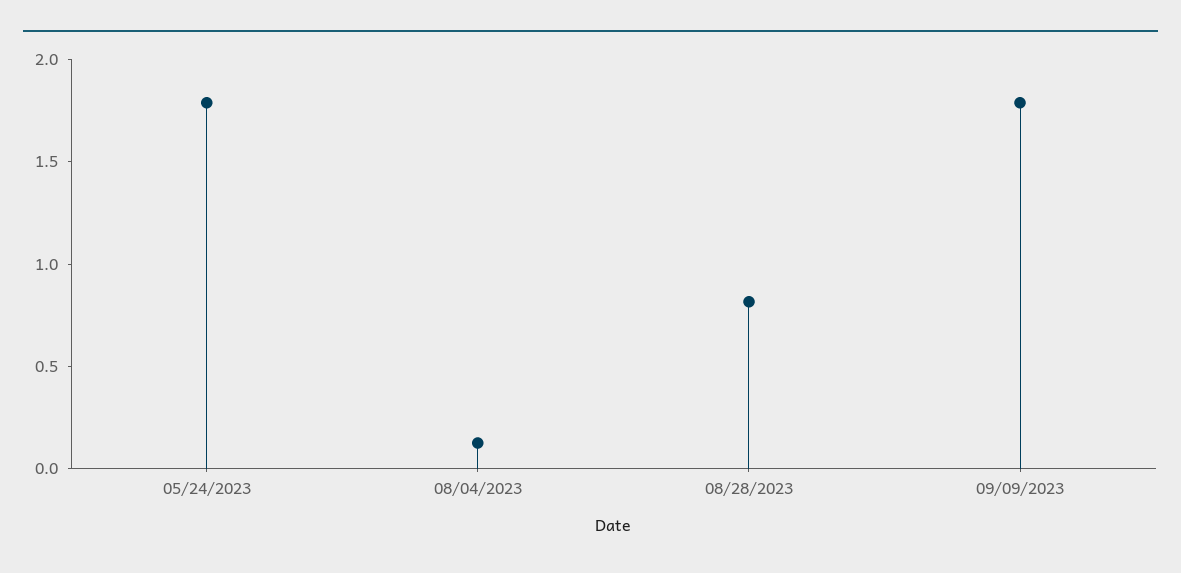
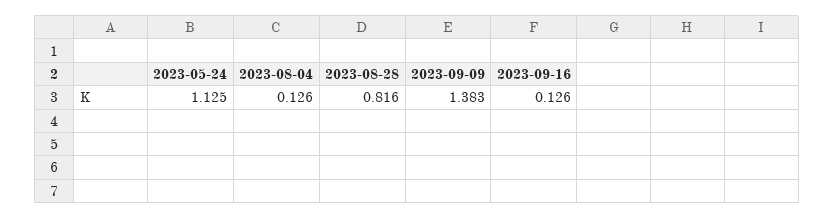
05/24/2023: 1.8 -> 1.125
09/09/2023: 1.8 -> 1.383
2023-09-16: none -> 0.126

